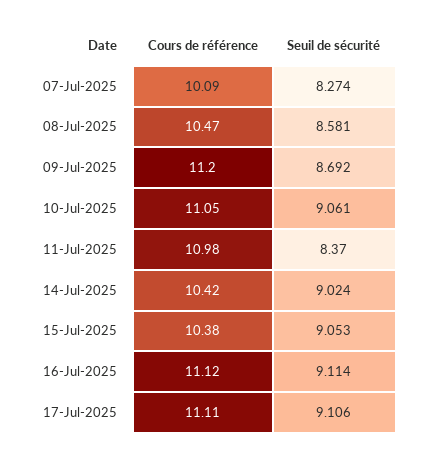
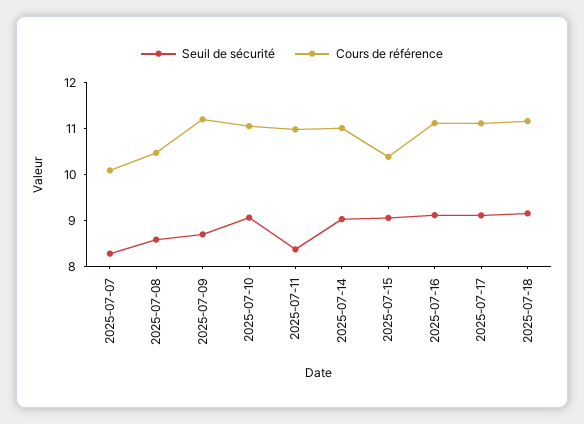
Cours de référence, 14-Jul-2025: 10.42 -> 11
Seuil de sécurité, 2025-07-18: none -> 9.2
Cours de référence, 2025-07-18: none -> 11.2

